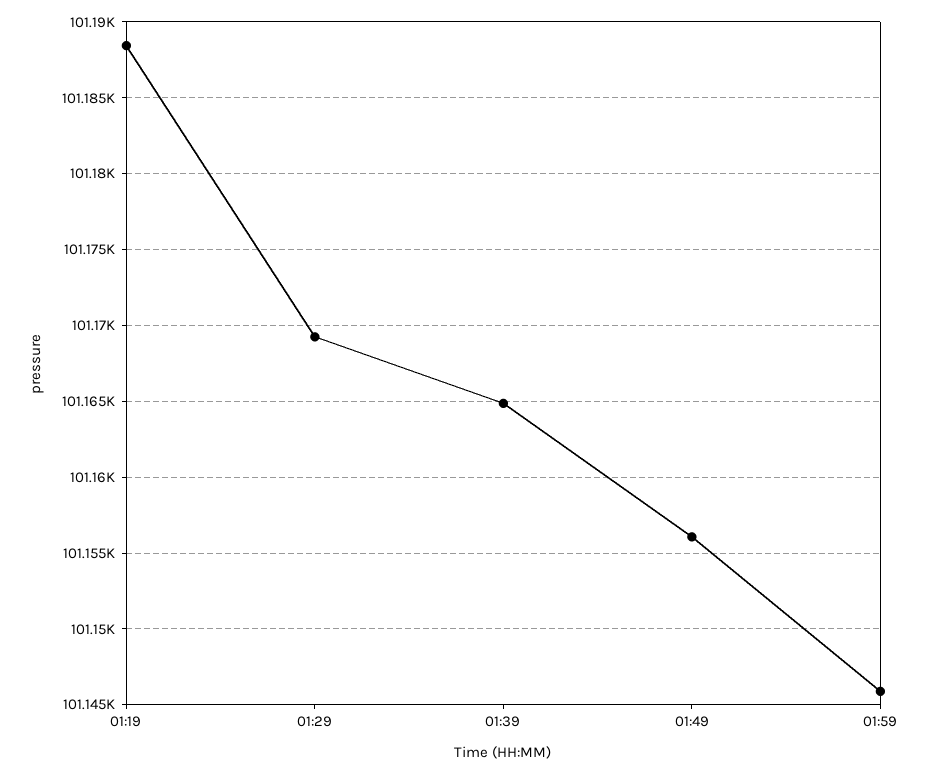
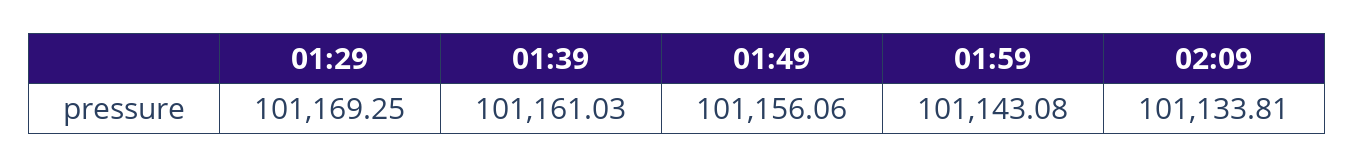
01:19: 101188.5 -> none
01:39: 101165 -> 101161.03
01:59: 101146 -> 101143.08
02:09: none -> 101133.81

